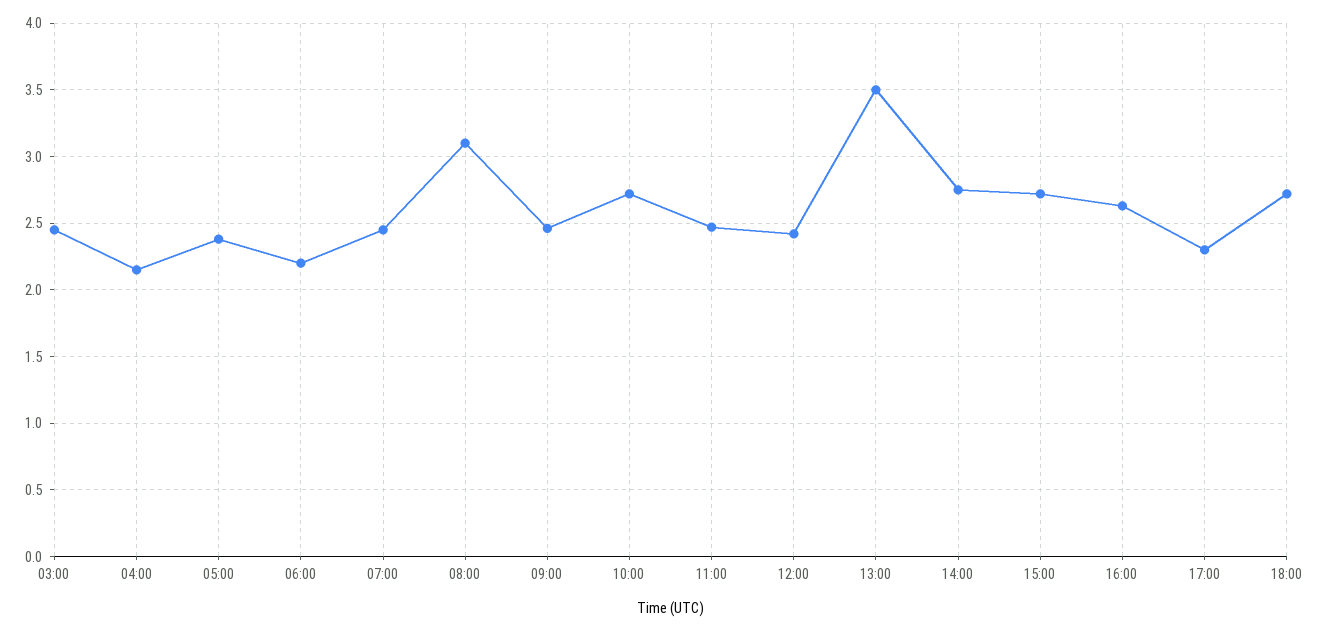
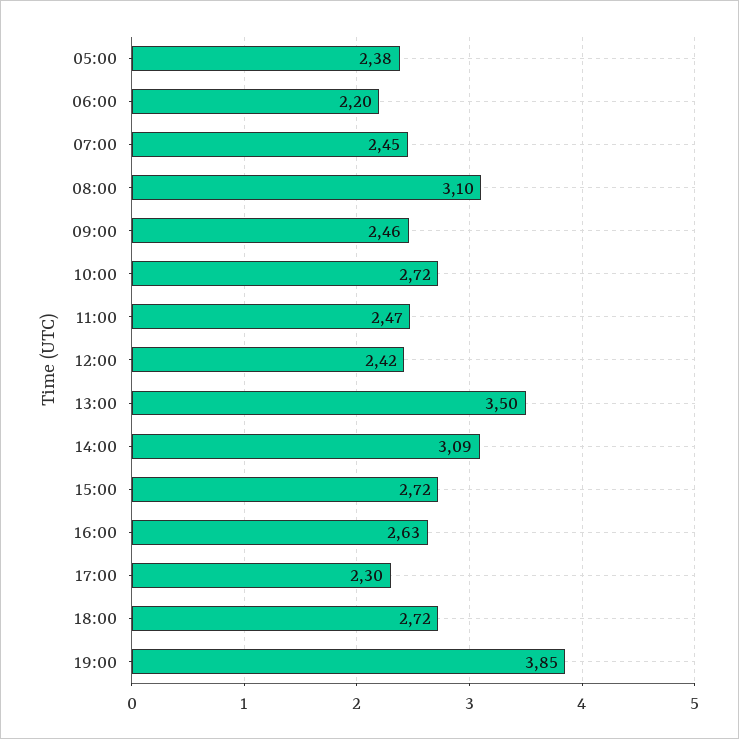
03:00: 2.45 -> none
04:00: 2.15 -> none
14:00: 2.75 -> 3.09
19:00: none -> 3.85

